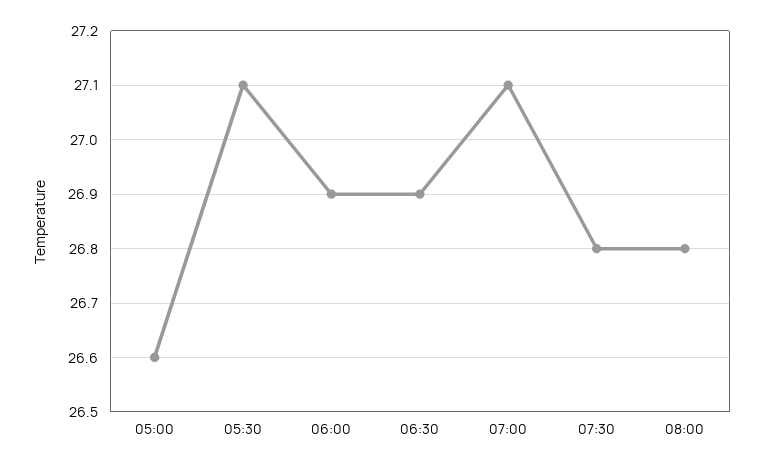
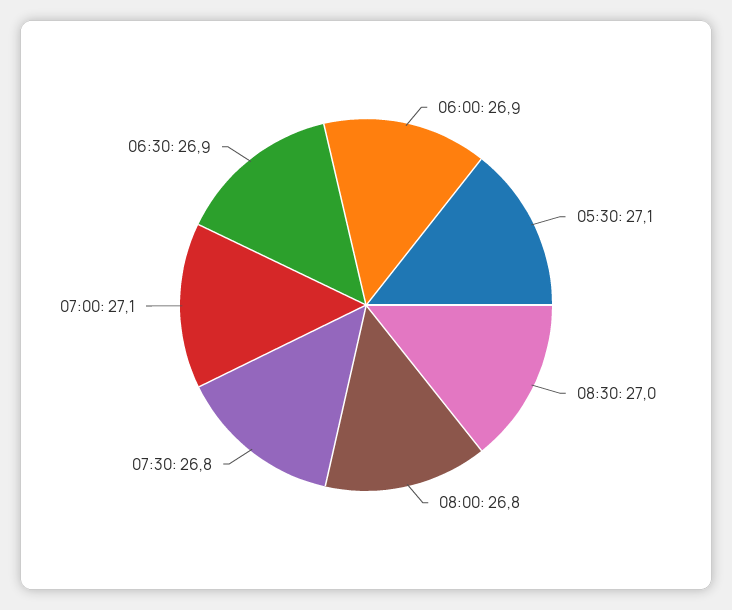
05:00: 26.6 -> none
08:30: none -> 27

